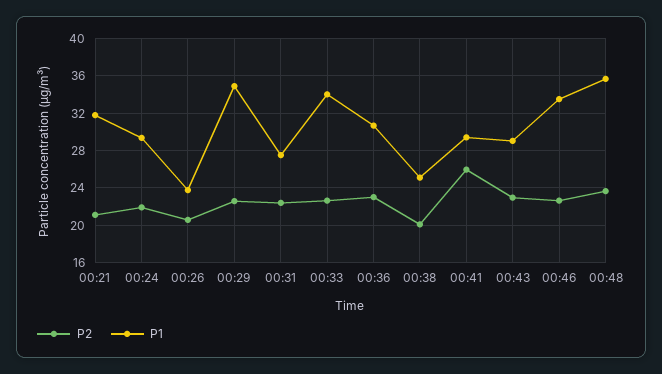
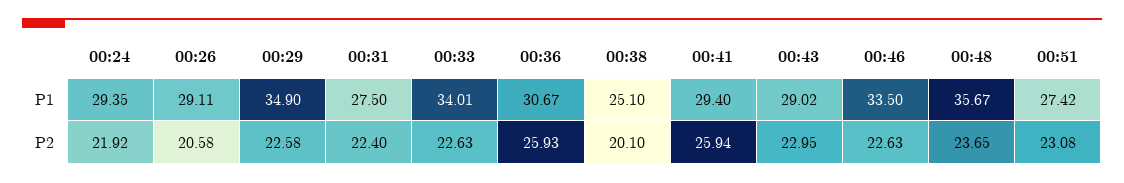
P2, 00:21: 21 -> none
P1, 00:21: 32 -> none
P1, 00:26: 24 -> 29.11
P2, 00:36: 23 -> 25.93
P1, 00:51: none -> 27.42
P2, 00:51: none -> 23.08

